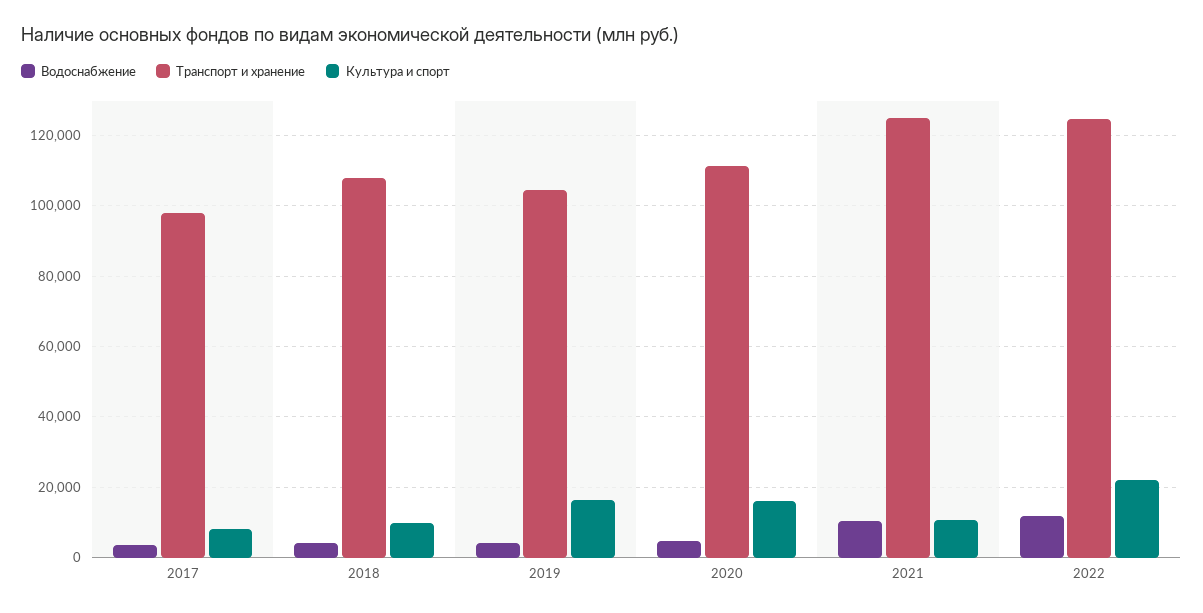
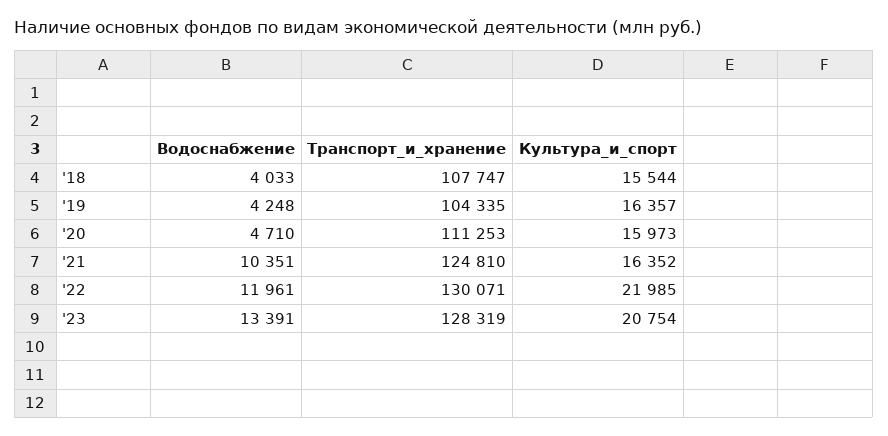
Водоснабжение, 2017: 4000 -> none
Транспорт и хранение, 2017: 98000 -> none
Культура и спорт, 2017: 8000 -> none
Культура и спорт, 2018: 10000 -> 15544
Культура и спорт, 2021: 10000 -> 16352
Транспорт и хранение, 2022: 124000 -> 130071
Водоснабжение, '23: none -> 13391
Транспорт и хранение, '23: none -> 128319
Культура и спорт, '23: none -> 20754

